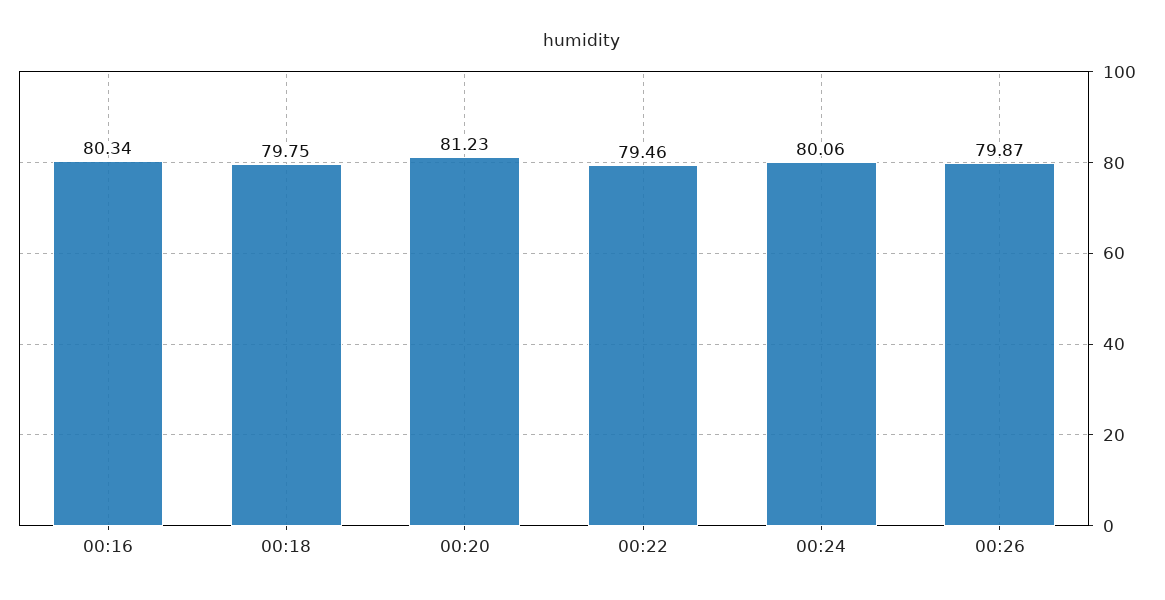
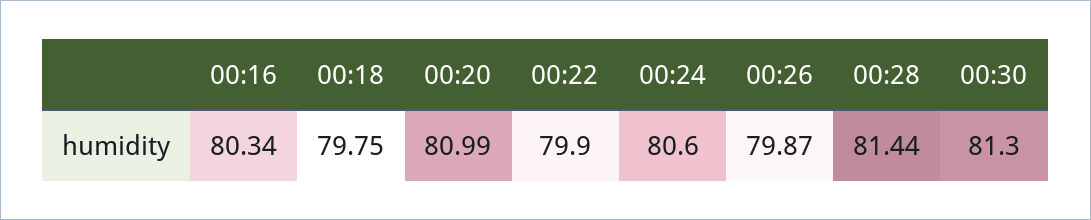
00:20: 81.23 -> 80.99
00:22: 79.46 -> 79.9
00:24: 80.06 -> 80.6
00:28: none -> 81.44
00:30: none -> 81.3

